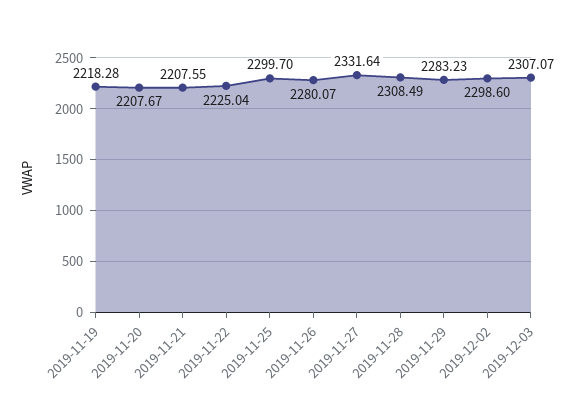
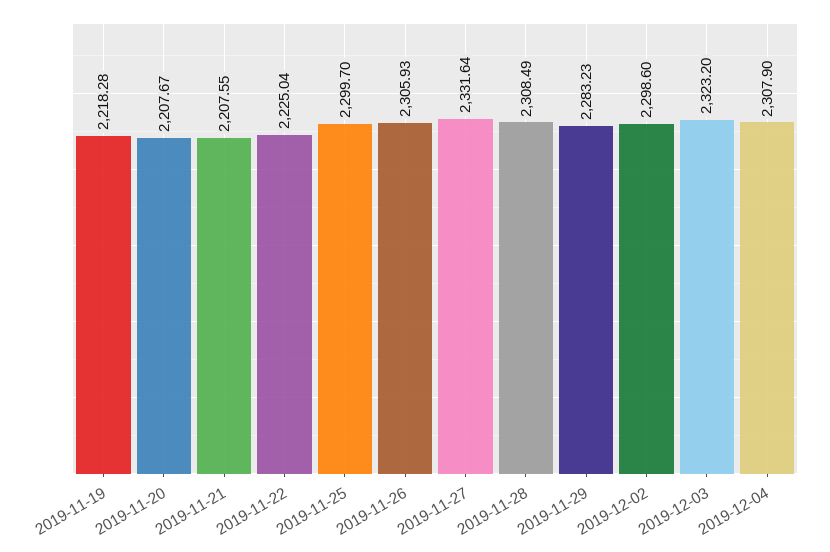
2019-11-26: 2280.07 -> 2305.93
2019-12-03: 2307.07 -> 2323.2
2019-12-04: none -> 2307.9

